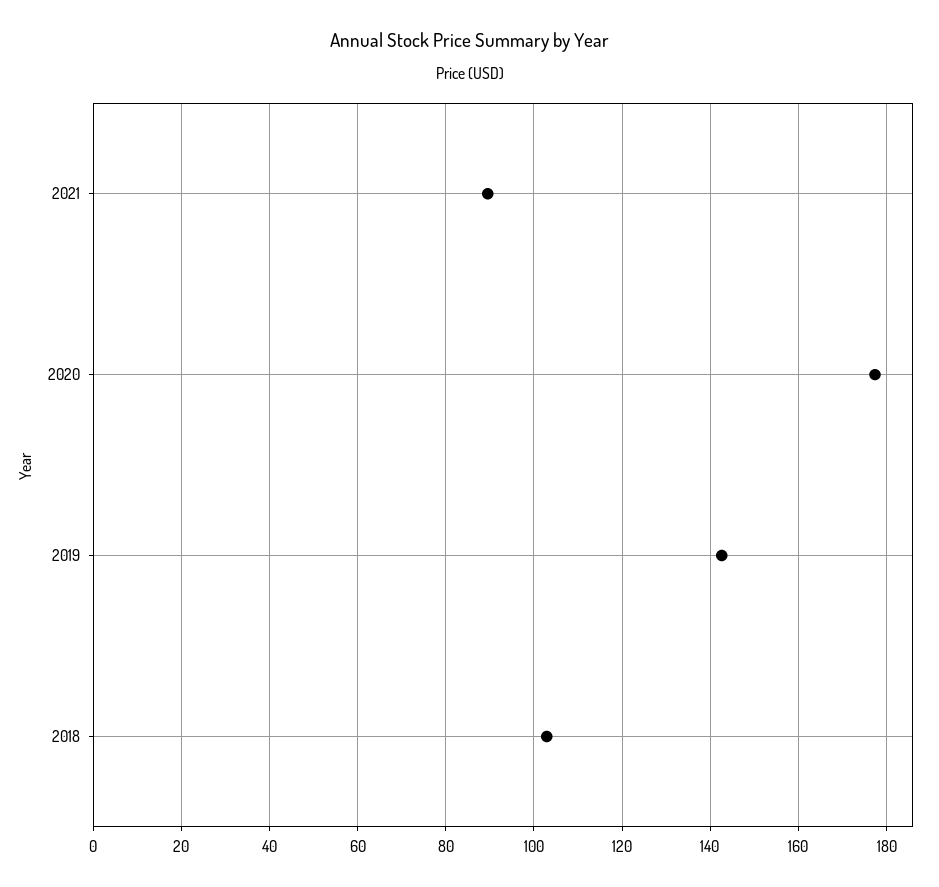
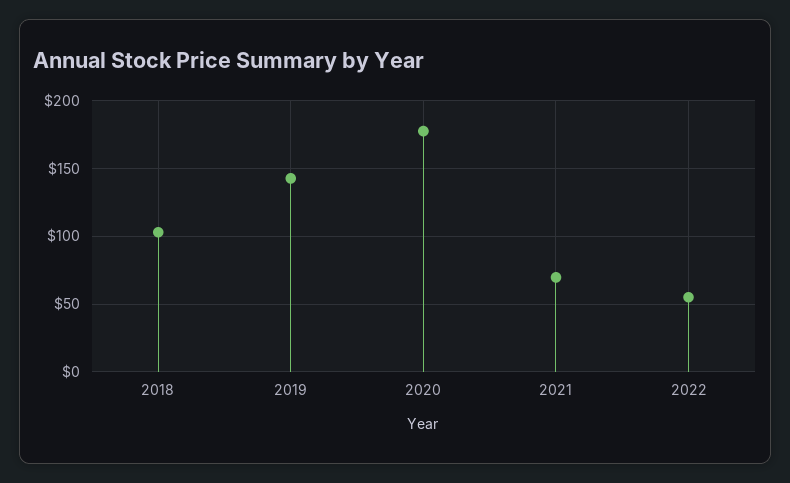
2021: 90 -> 70
2022: none -> 55

